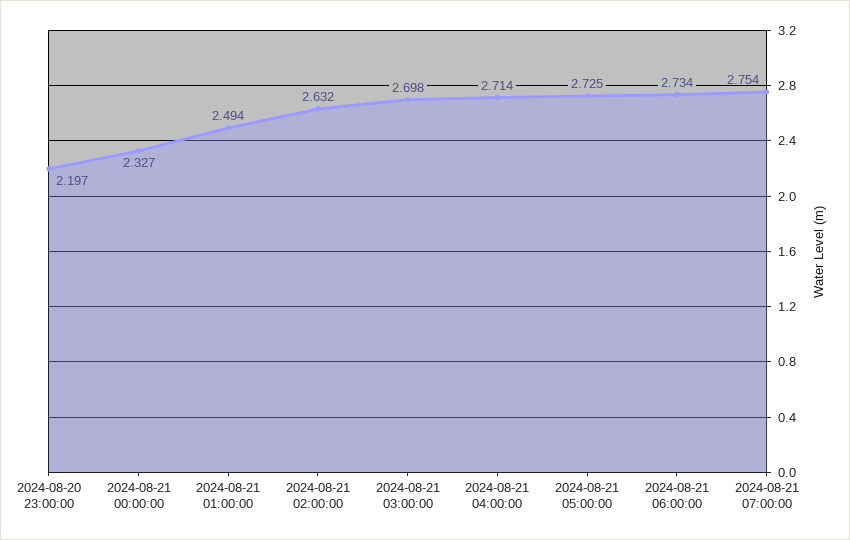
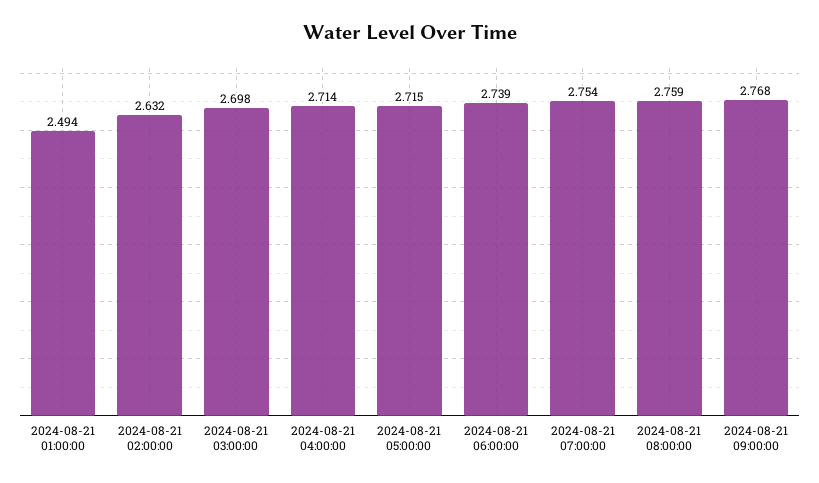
2024-08-20 23:00:00: 2.197 -> none
2024-08-21 00:00:00: 2.327 -> none
2024-08-21 05:00:00: 2.725 -> 2.715
2024-08-21 06:00:00: 2.734 -> 2.739
2024-08-21 08:00:00: none -> 2.759
2024-08-21 09:00:00: none -> 2.768

